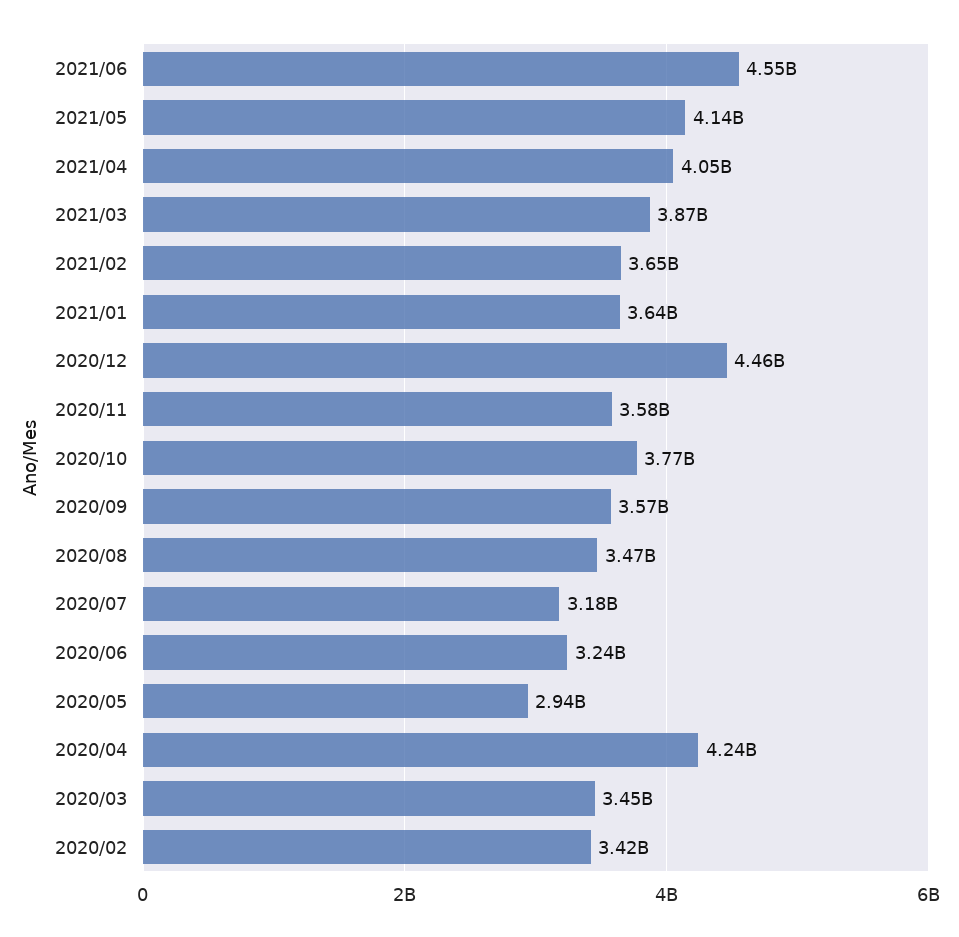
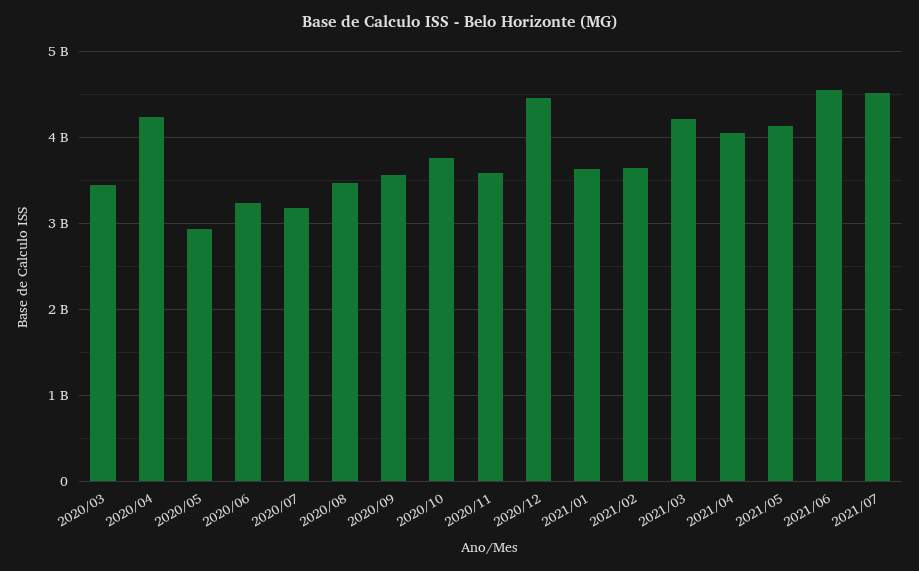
2021/03: 3870000000 -> 4200000000
2020/02: 3420000000 -> none
2021/07: none -> 4500000000

